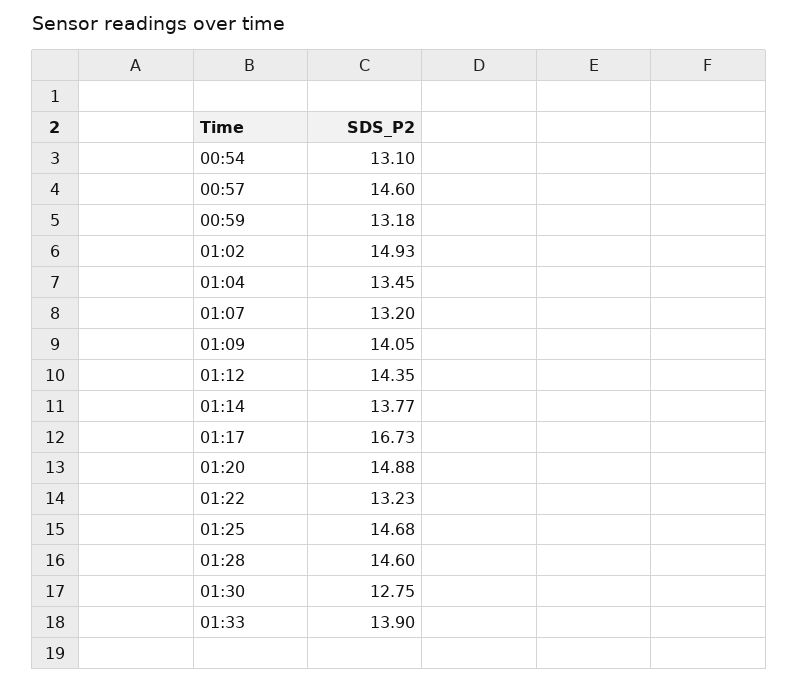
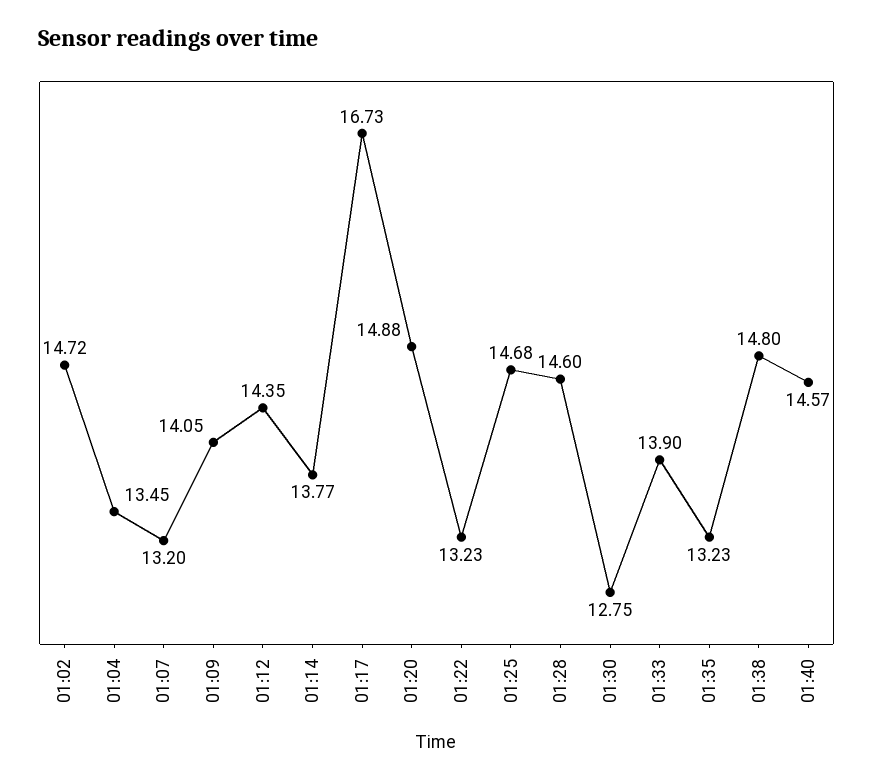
00:54: 13.1 -> none
00:57: 14.6 -> none
00:59: 13.18 -> none
01:02: 14.93 -> 14.72
01:35: none -> 13.23
01:38: none -> 14.8
01:40: none -> 14.57

